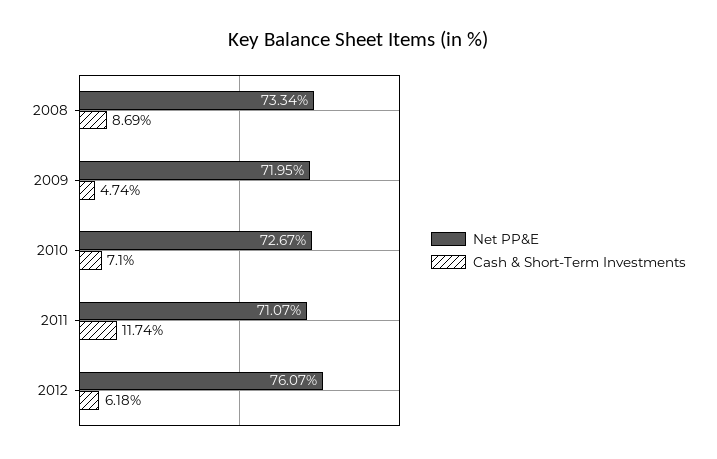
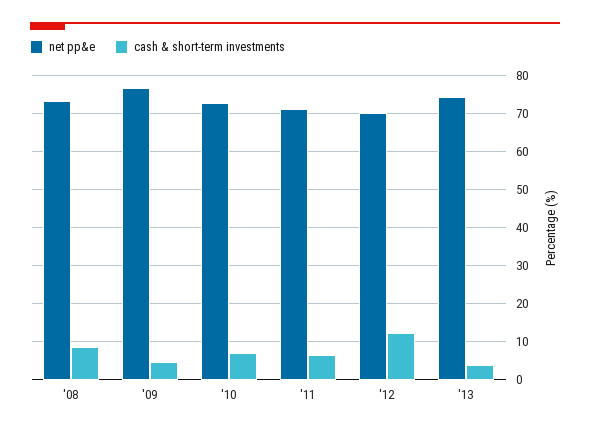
Net PP&E, 2009: 71.95 -> 76
Cash & Short-Term Investments, 2011: 11.74 -> 6
Net PP&E, 2012: 76.07 -> 70
Cash & Short-Term Investments, 2012: 6.18 -> 12
Net PP&E, '13: none -> 74
Cash & Short-Term Investments, '13: none -> 4

